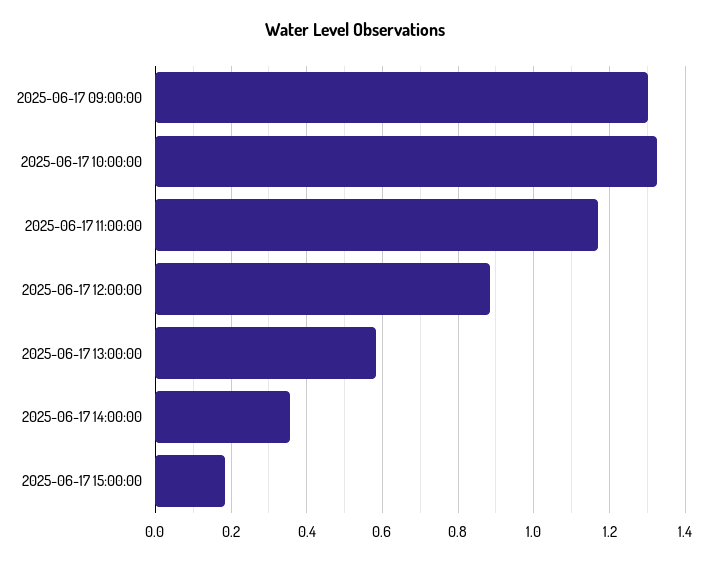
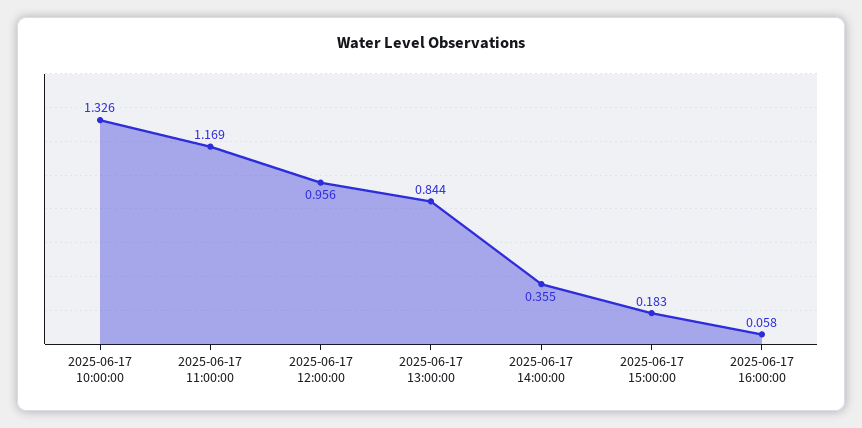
2025-06-17 09:00:00: 1.3 -> none
2025-06-17 12:00:00: 0.88 -> 0.956
2025-06-17 13:00:00: 0.58 -> 0.844
2025-06-17 16:00:00: none -> 0.058

